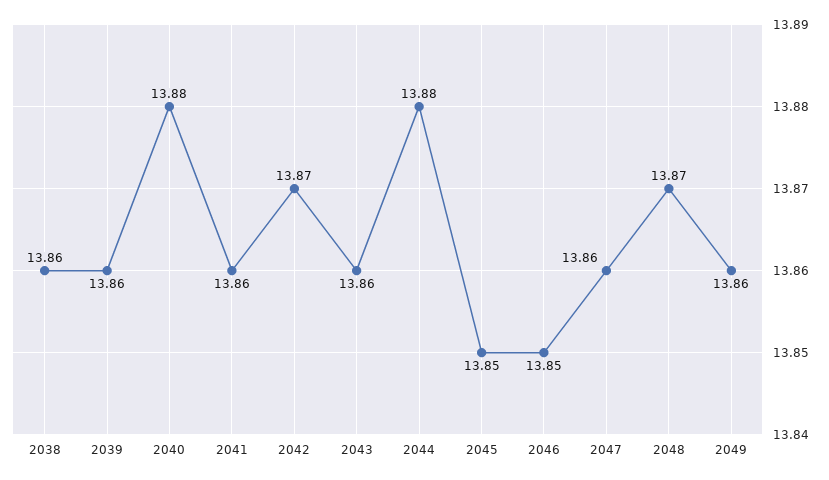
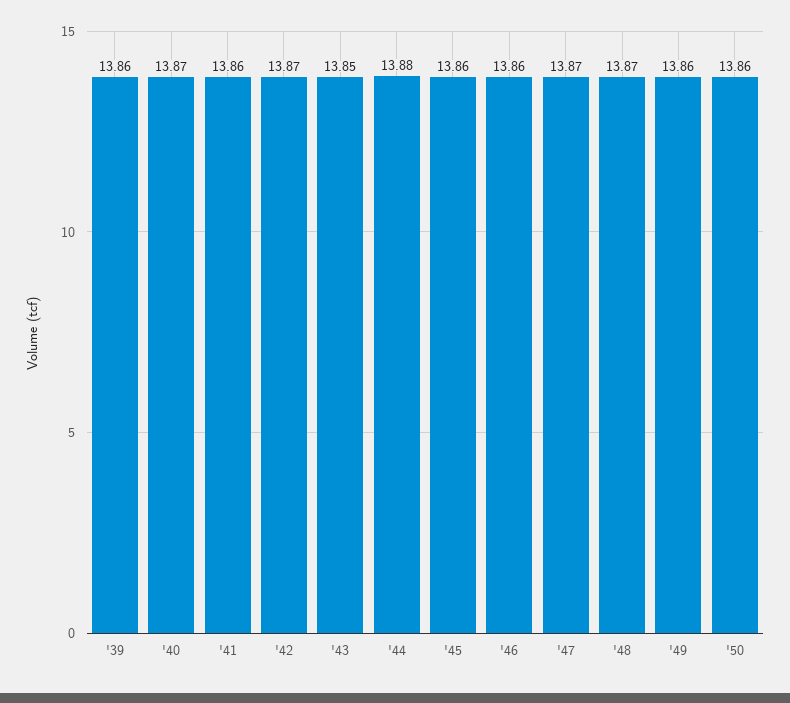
2038: 13.86 -> none
2040: 13.88 -> 13.87
2043: 13.86 -> 13.85
2045: 13.85 -> 13.86
2046: 13.85 -> 13.86
2047: 13.86 -> 13.87
'50: none -> 13.86

